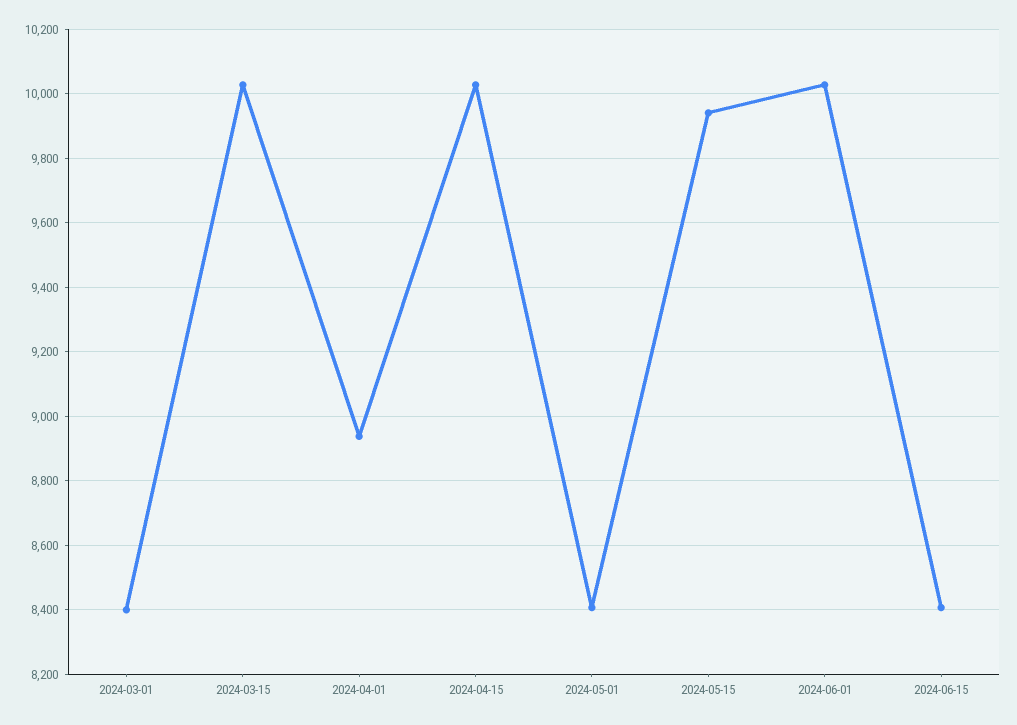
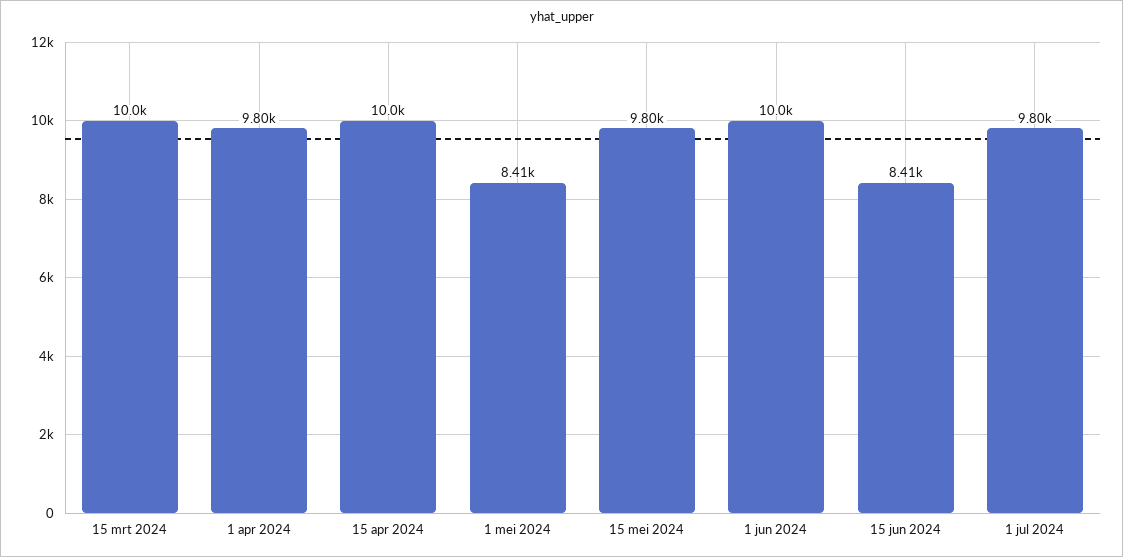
2024-03-01: 8400 -> none
2024-04-01: 8940 -> 9800
2024-05-15: 9940 -> 9800
1 jul 2024: none -> 9800

